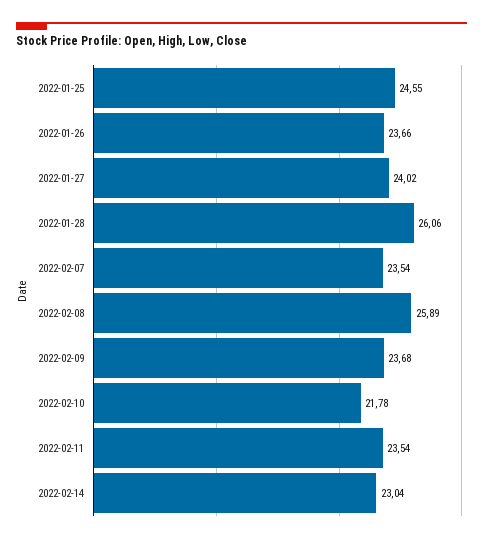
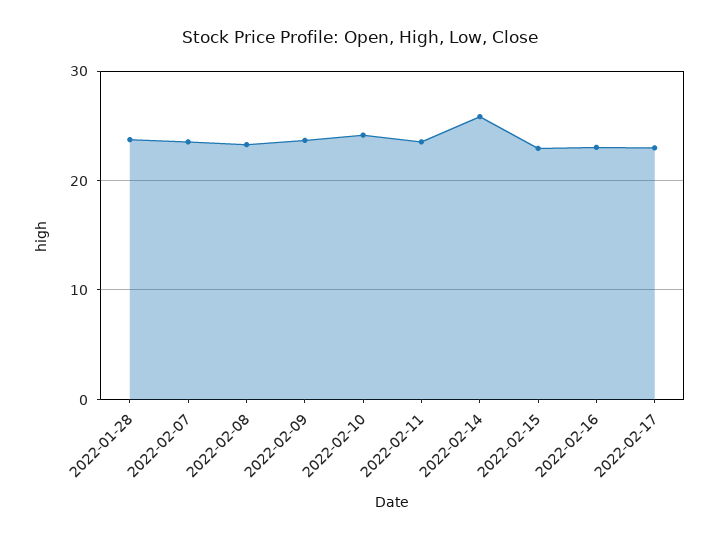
2022-01-25: 24.55 -> none
2022-01-26: 23.66 -> none
2022-01-27: 24.02 -> none
2022-01-28: 26.06 -> 24
2022-02-08: 25.89 -> 23
2022-02-10: 21.78 -> 24
2022-02-14: 23.04 -> 26
2022-02-15: none -> 23
2022-02-16: none -> 23
2022-02-17: none -> 23

